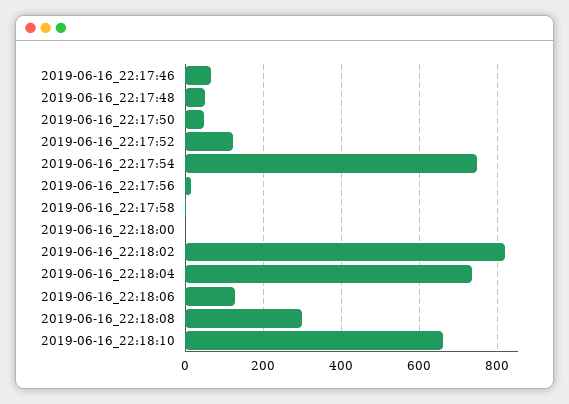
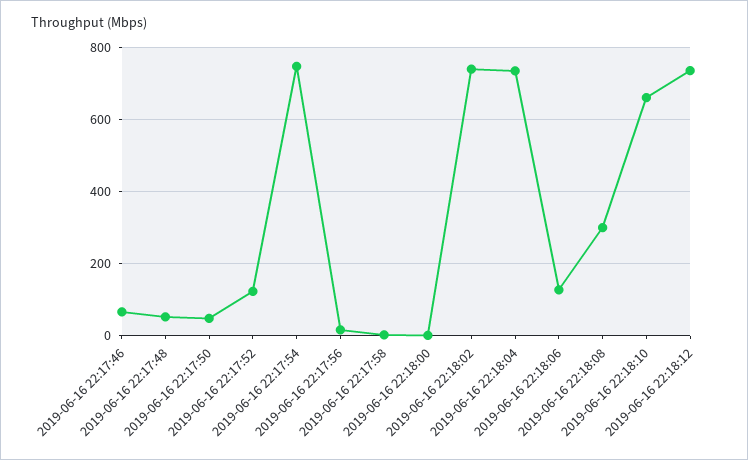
2019-06-16_22:18:02: 820 -> 740
2019-06-16 22:18:12: none -> 740

